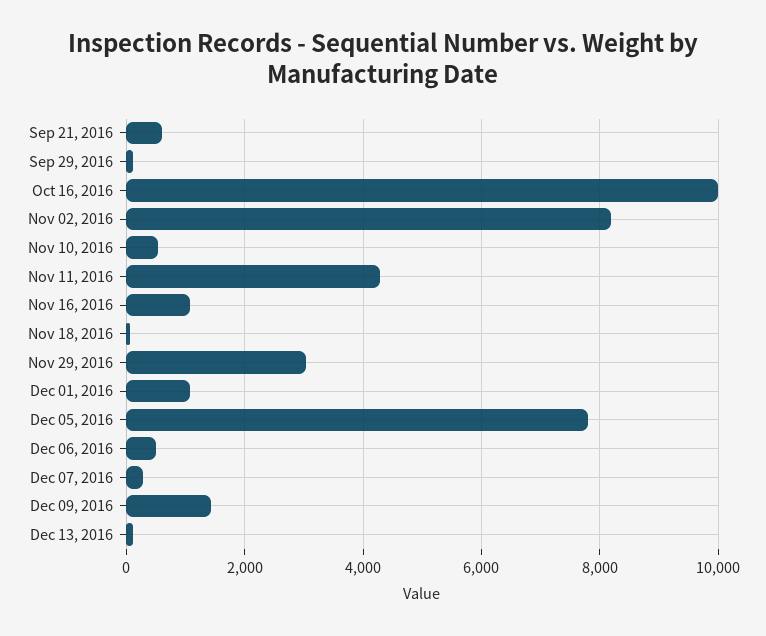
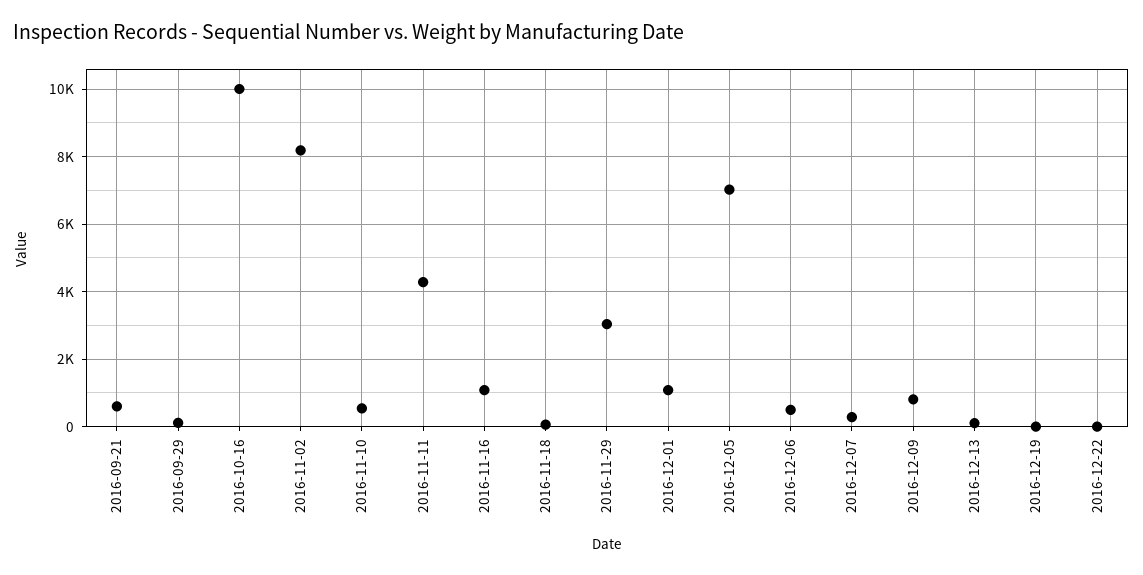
Dec 05, 2016: 7800 -> 7000
Dec 09, 2016: 1400 -> 800
2016-12-19: none -> 0
2016-12-22: none -> 0

